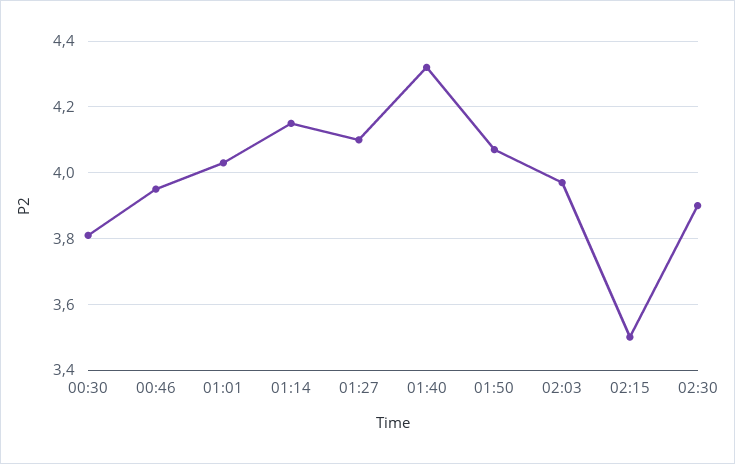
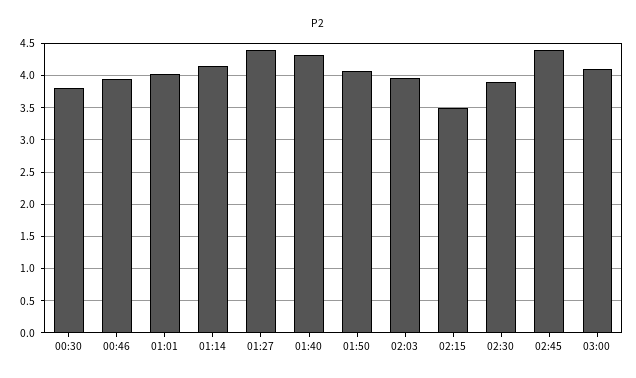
01:27: 4.1 -> 4.4
02:45: none -> 4.4
03:00: none -> 4.1

